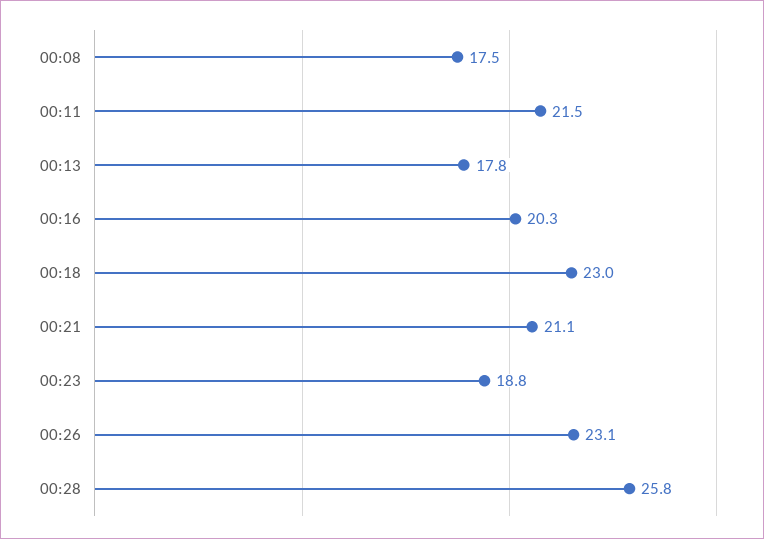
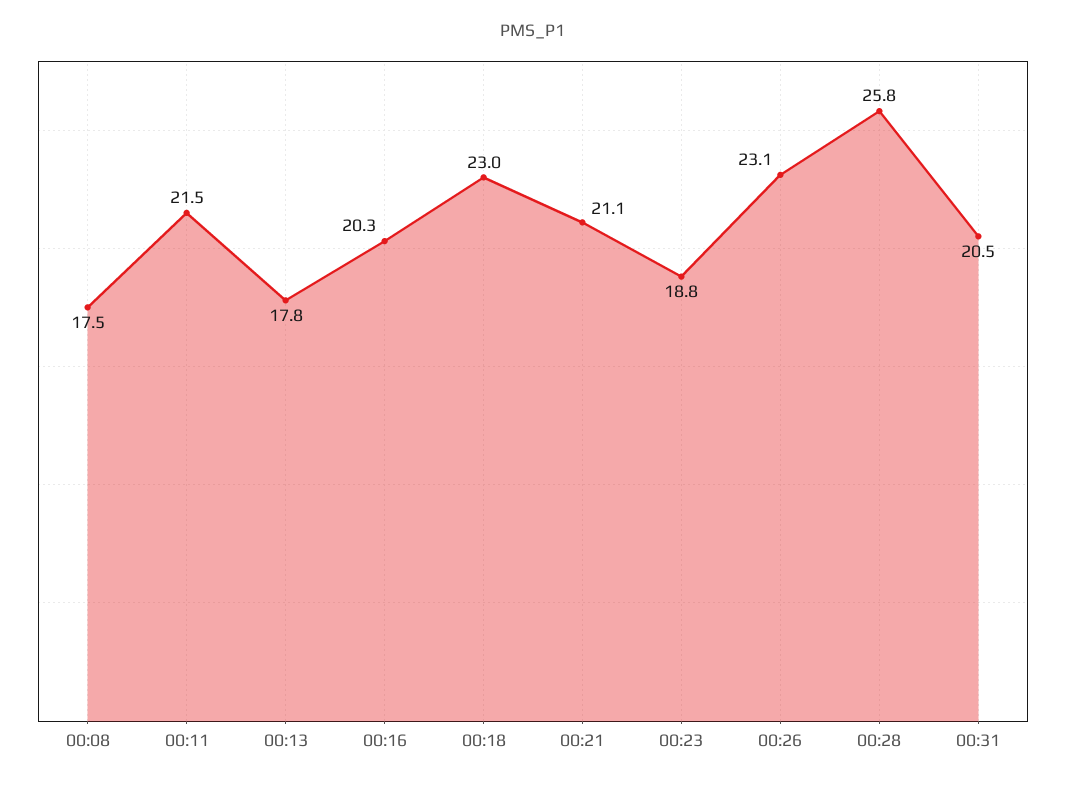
00:31: none -> 20.5

